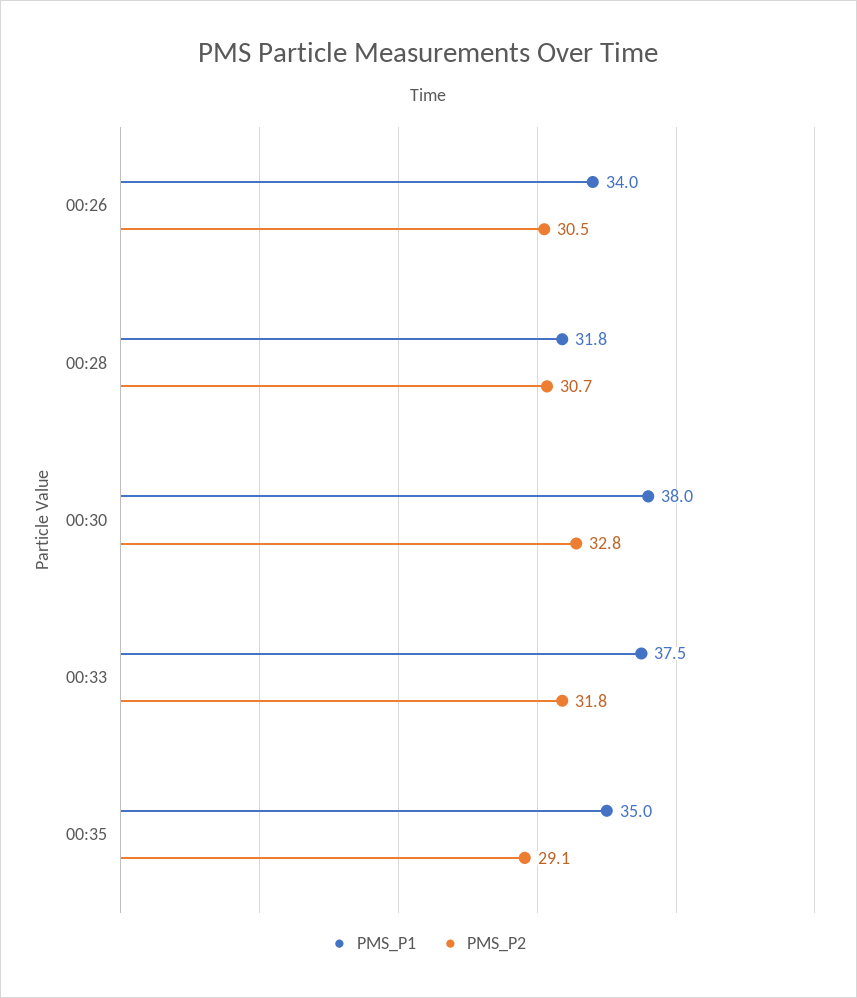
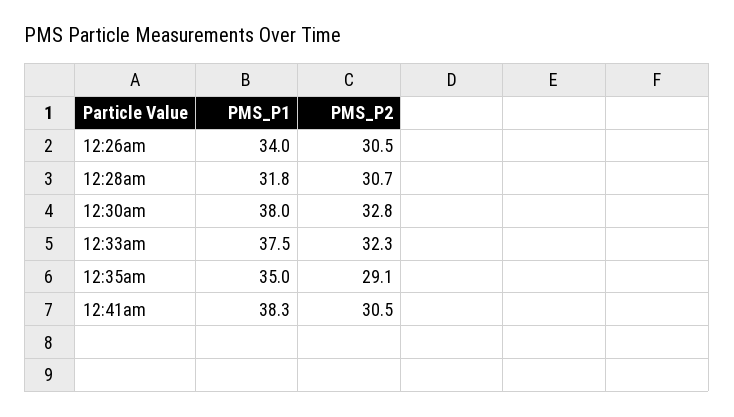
PMS_P2, 00:33: 31.8 -> 32.3
PMS_P1, 12:41am: none -> 38.3
PMS_P2, 12:41am: none -> 30.5

